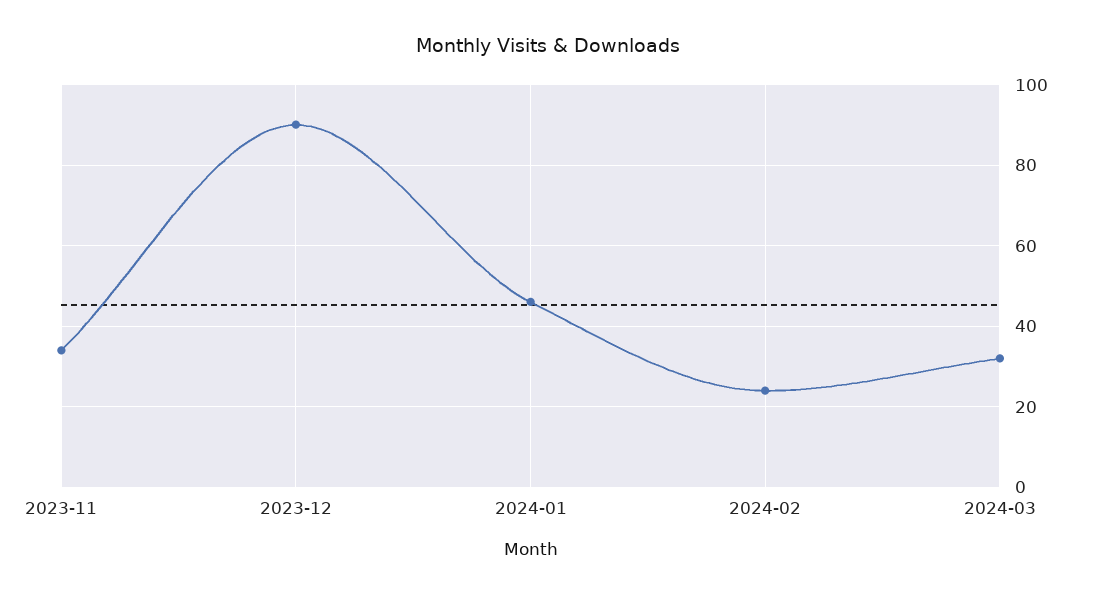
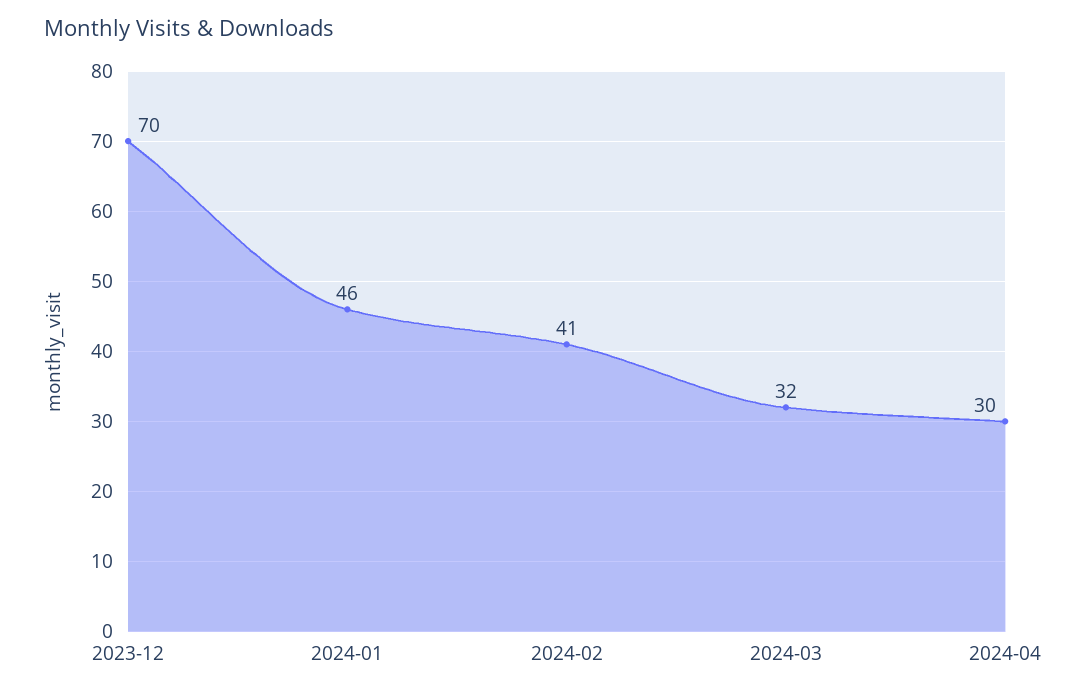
2023-11: 35 -> none
2023-12: 90 -> 70
2024-02: 25 -> 41
2024-04: none -> 30

